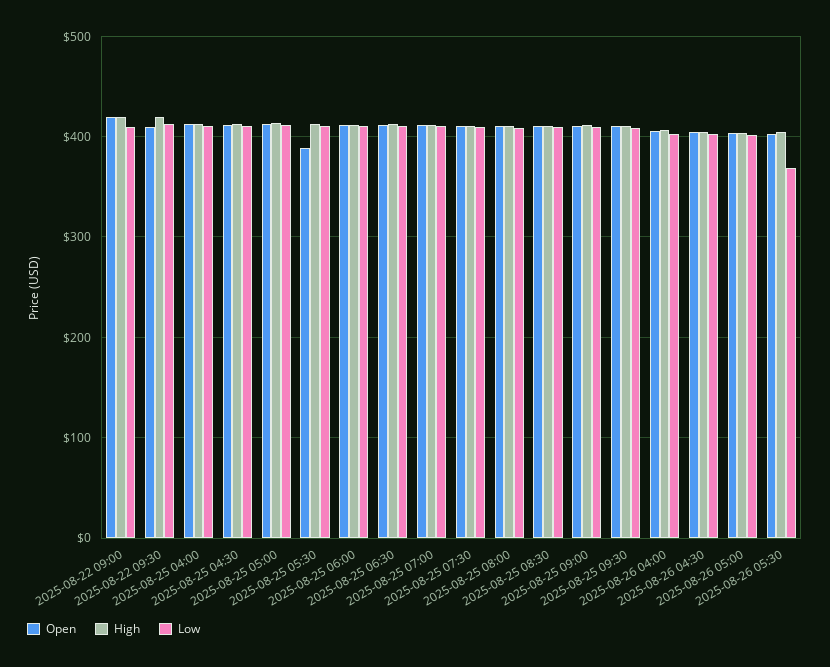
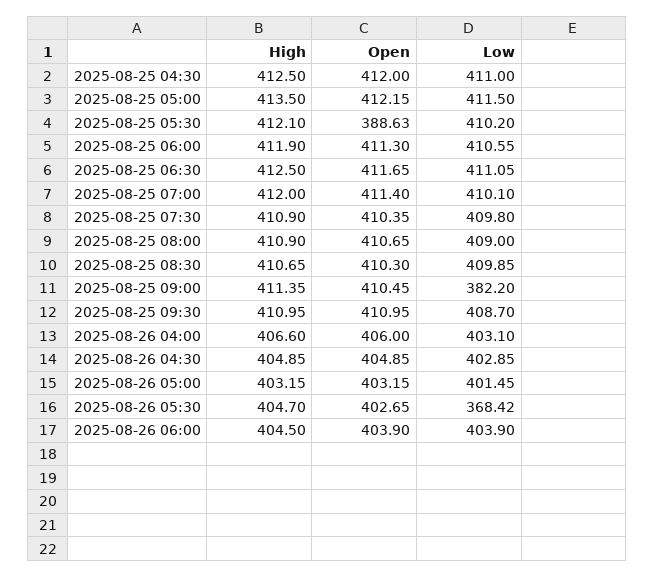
Open, 2025-08-22 09:00: 420 -> none
High, 2025-08-22 09:00: 420 -> none
Low, 2025-08-22 09:00: 410 -> none
Open, 2025-08-22 09:30: 410 -> none
High, 2025-08-22 09:30: 420 -> none
Low, 2025-08-22 09:30: 410 -> none
Open, 2025-08-25 04:00: 410 -> none
High, 2025-08-25 04:00: 410 -> none
Low, 2025-08-25 04:00: 410 -> none
Low, 2025-08-25 09:00: 410 -> 382.2
High, 2025-08-26 06:00: none -> 404.5
Open, 2025-08-26 06:00: none -> 403.9
Low, 2025-08-26 06:00: none -> 403.9

